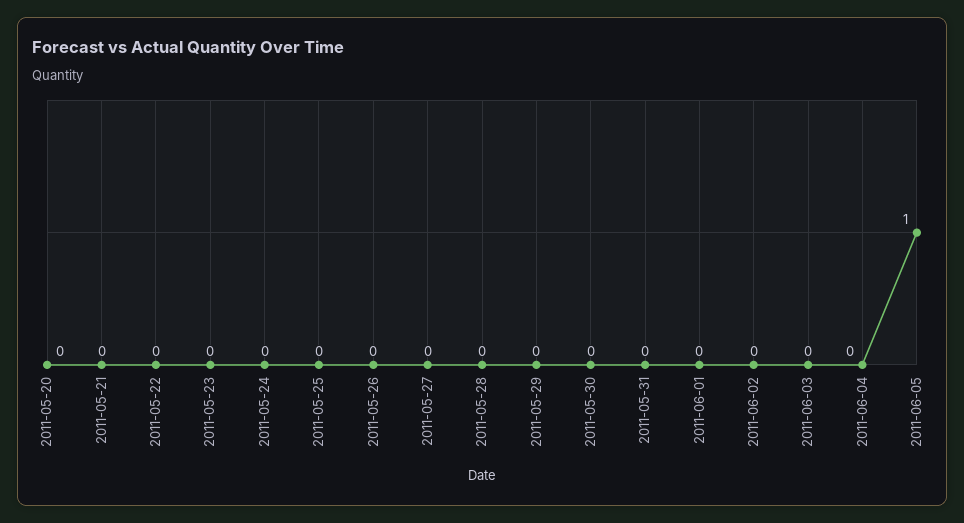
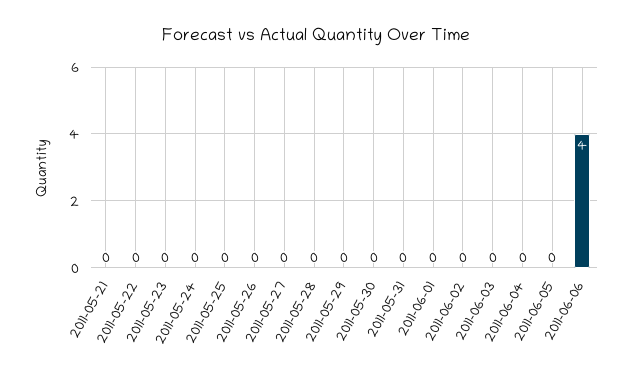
2011-05-20: 0 -> none
2011-06-05: 1 -> 0
2011-06-06: none -> 4

